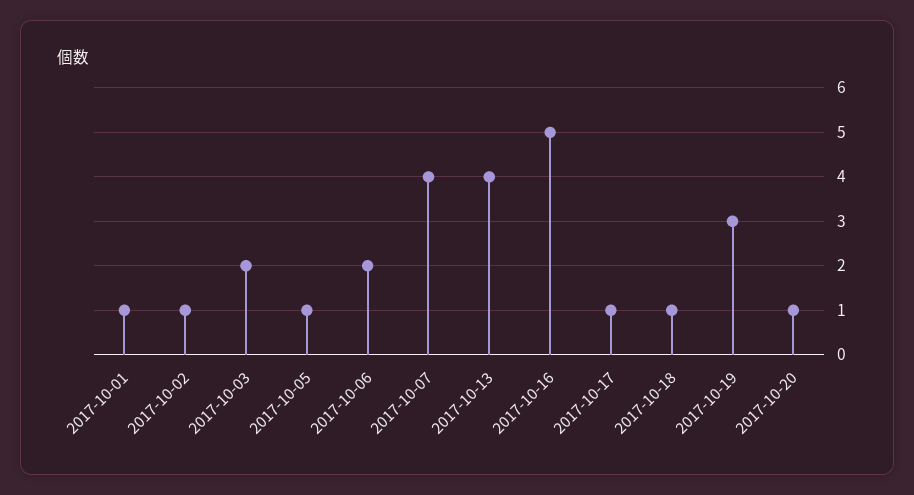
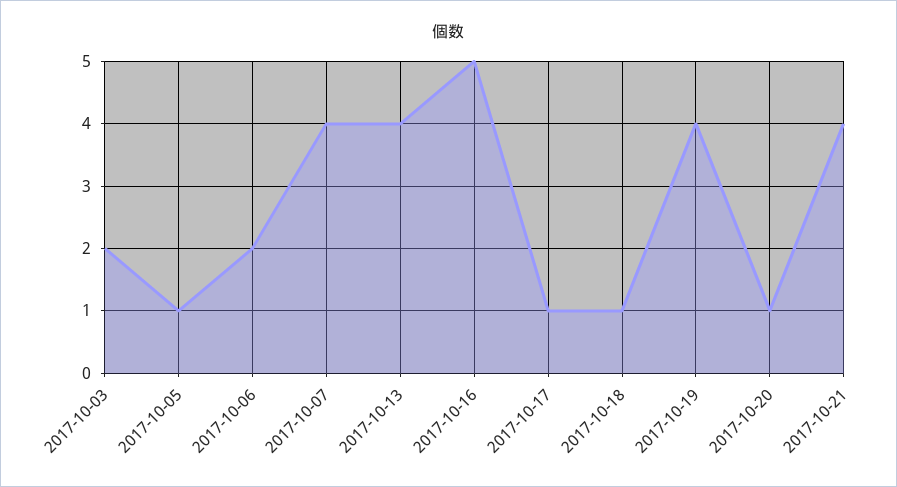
2017-10-01: 1 -> none
2017-10-02: 1 -> none
2017-10-19: 3 -> 4
2017-10-21: none -> 4

